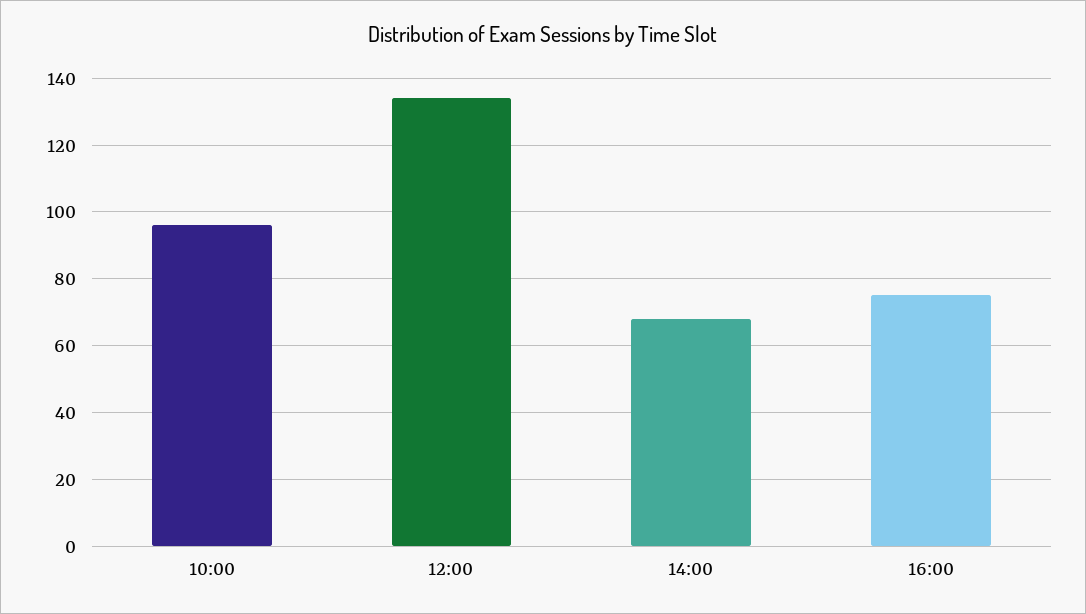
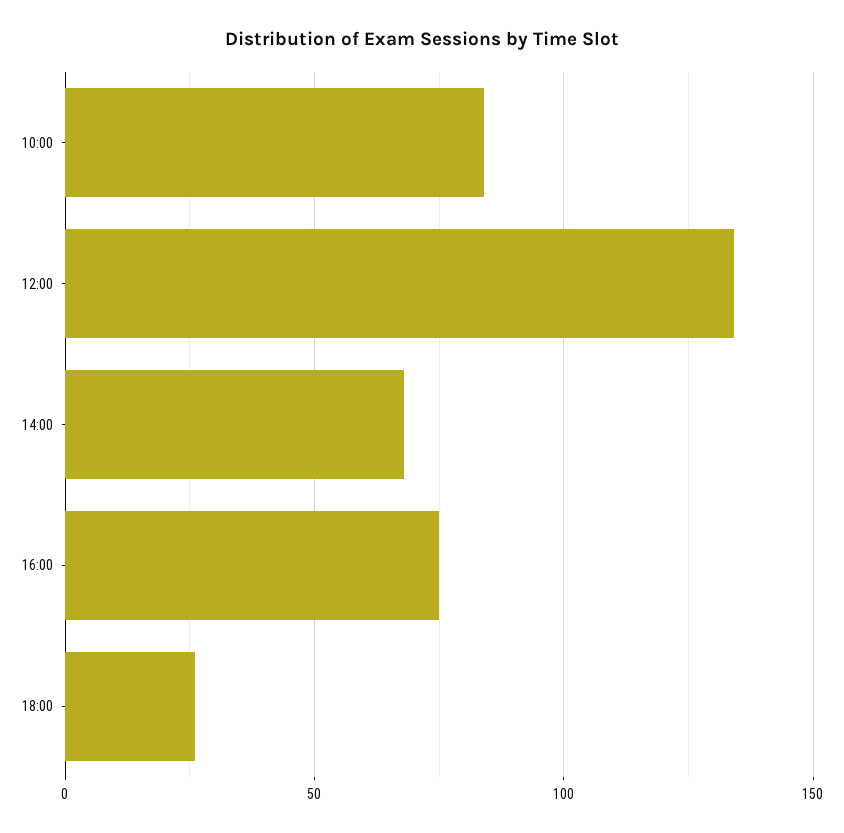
10:00: 95 -> 85
18:00: none -> 25

